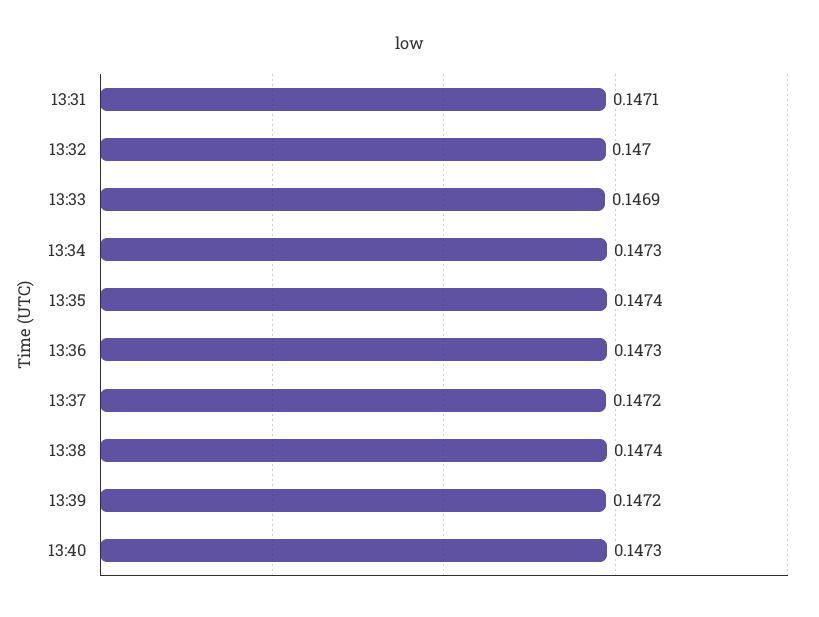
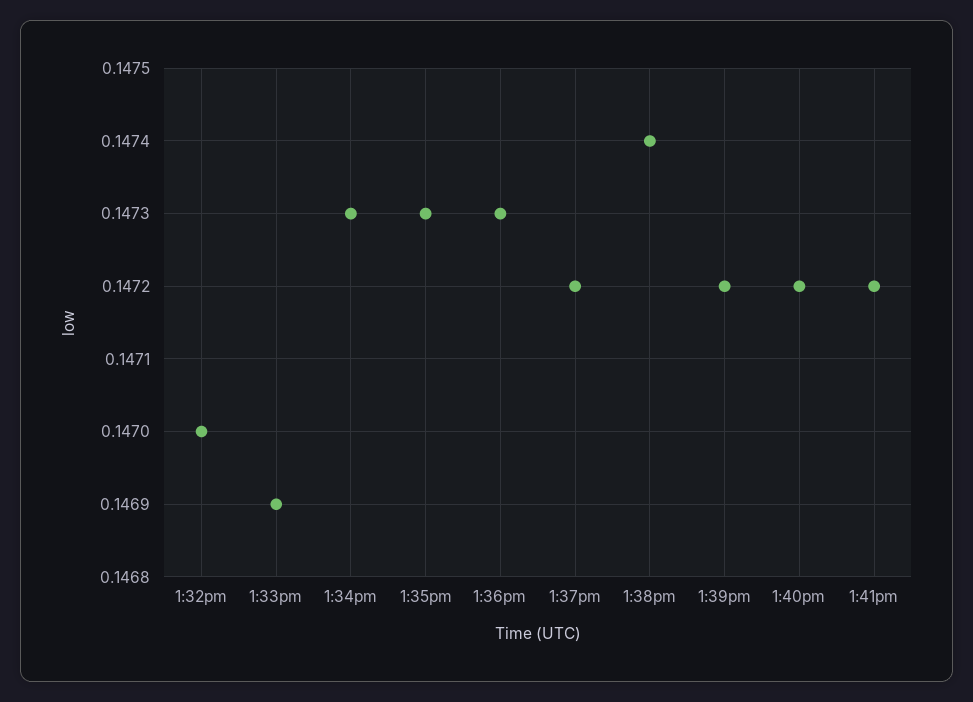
13:31: 0.1471 -> none
13:35: 0.1474 -> 0.1473
13:40: 0.1473 -> 0.1472
1:41pm: none -> 0.1472

